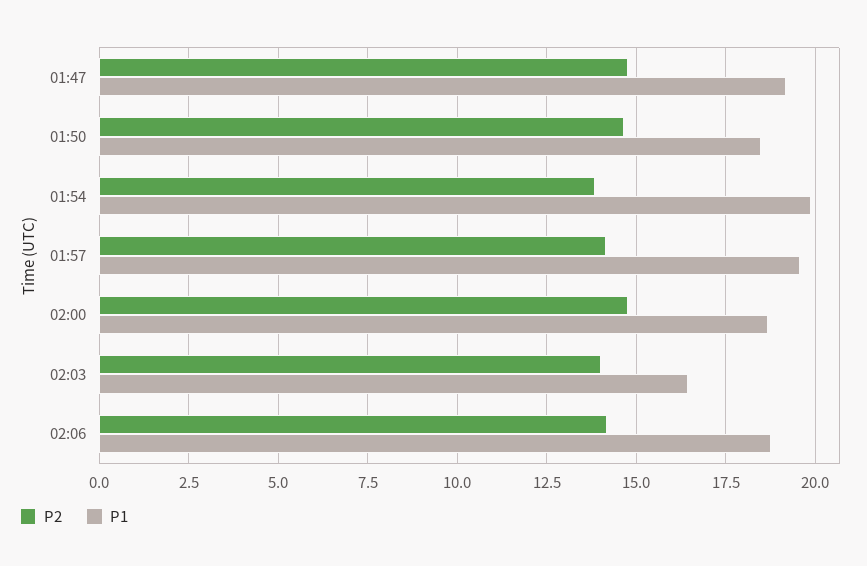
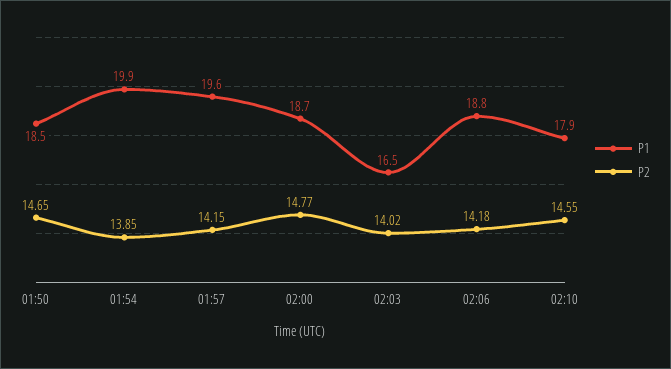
P2, 01:47: 14.75 -> none
P1, 01:47: 19.25 -> none
P1, 02:10: none -> 17.9
P2, 02:10: none -> 14.55

